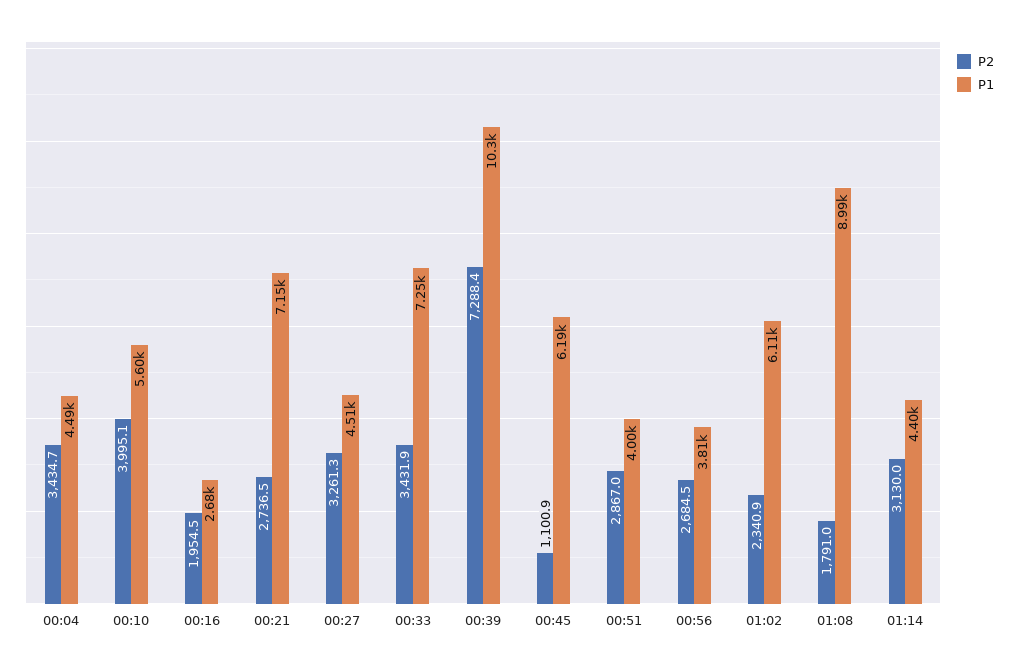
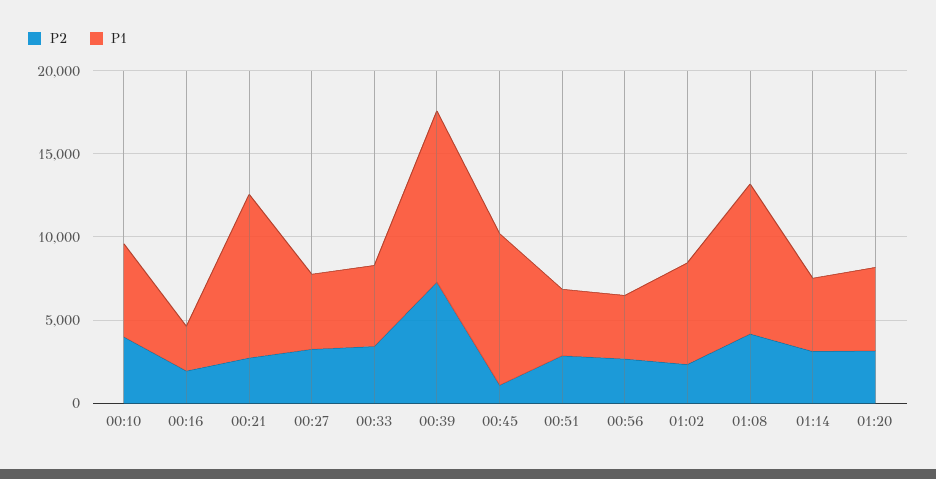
P2, 00:04: 3434.7 -> none
P1, 00:04: 4490 -> none
P1, 00:21: 7150 -> 10000
P1, 00:33: 7250 -> 5000
P1, 00:45: 6190 -> 9000
P2, 01:08: 1791 -> 4000
P2, 01:20: none -> 3000
P1, 01:20: none -> 5000

